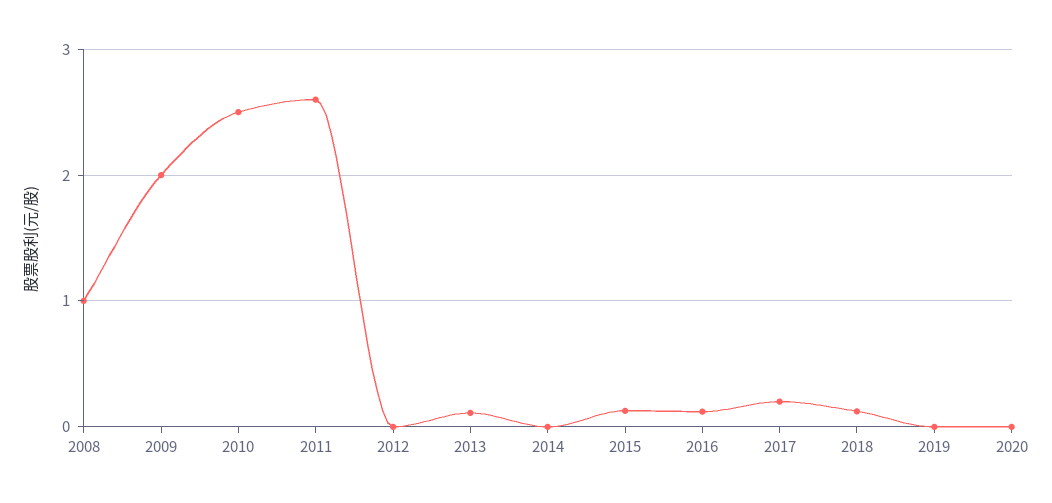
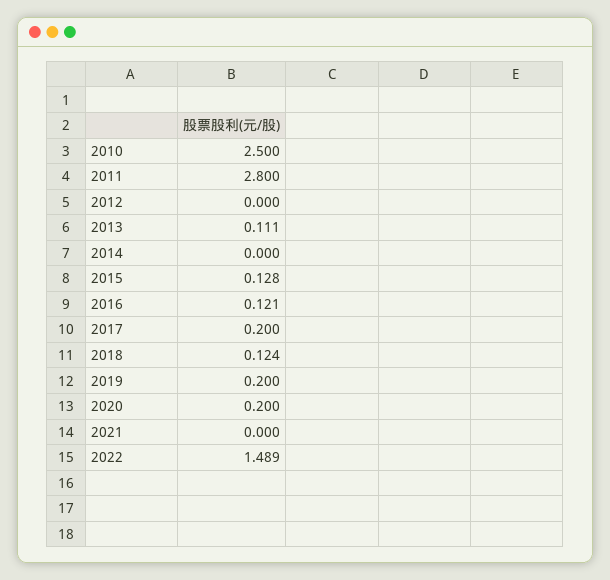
2008: 1 -> none
2009: 2 -> none
2011: 2.6 -> 2.8
2019: 0 -> 0.2
2020: 0 -> 0.2
2021: none -> 0
2022: none -> 1.489

